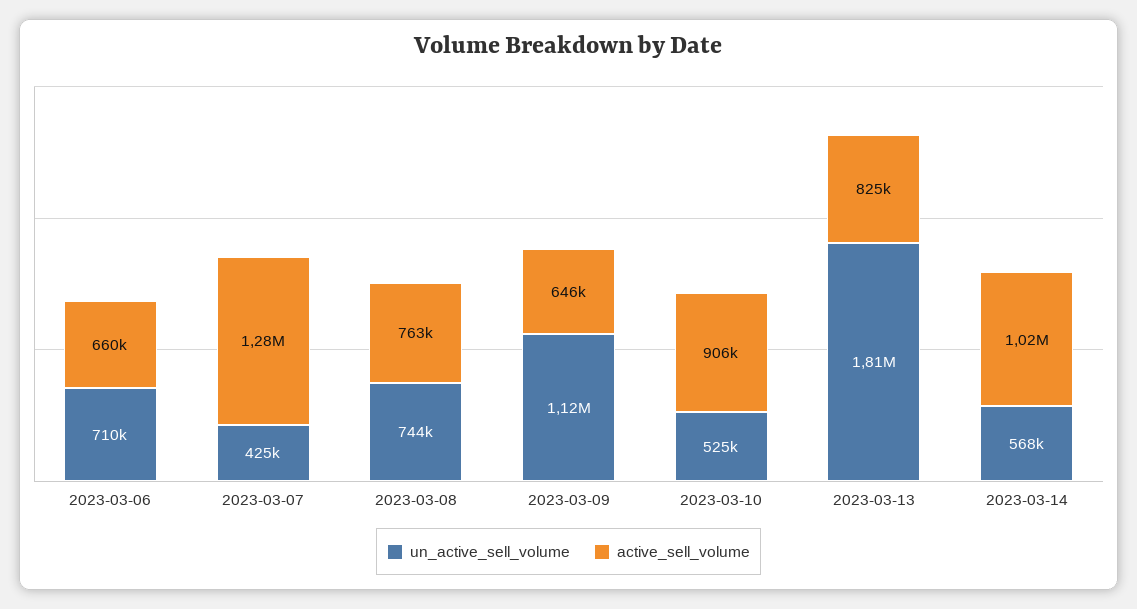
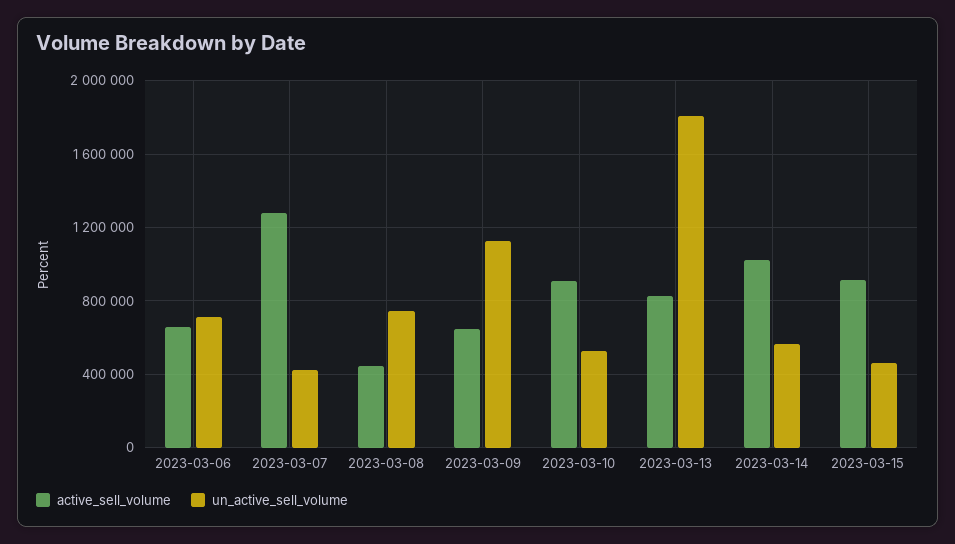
active_sell_volume, 2023-03-08: 763000 -> 450000
active_sell_volume, 2023-03-15: none -> 900000
un_active_sell_volume, 2023-03-15: none -> 450000

